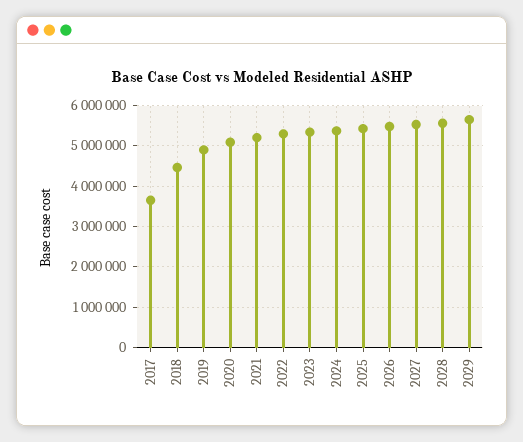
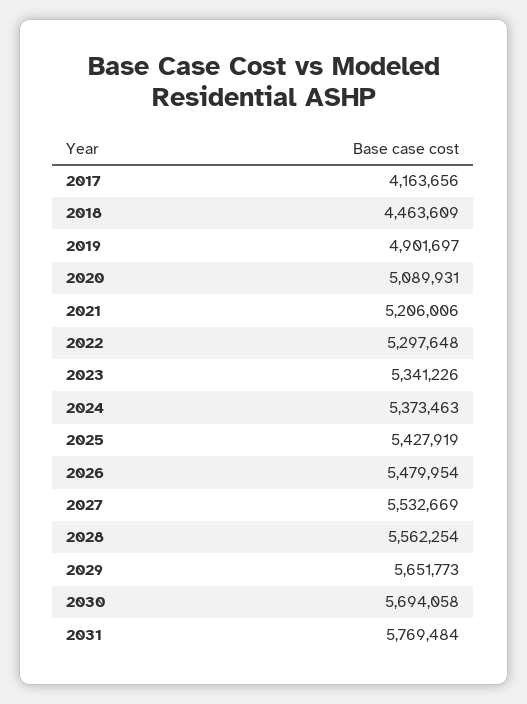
2017: 3600000 -> 4163656
2030: none -> 5694058
2031: none -> 5769484

